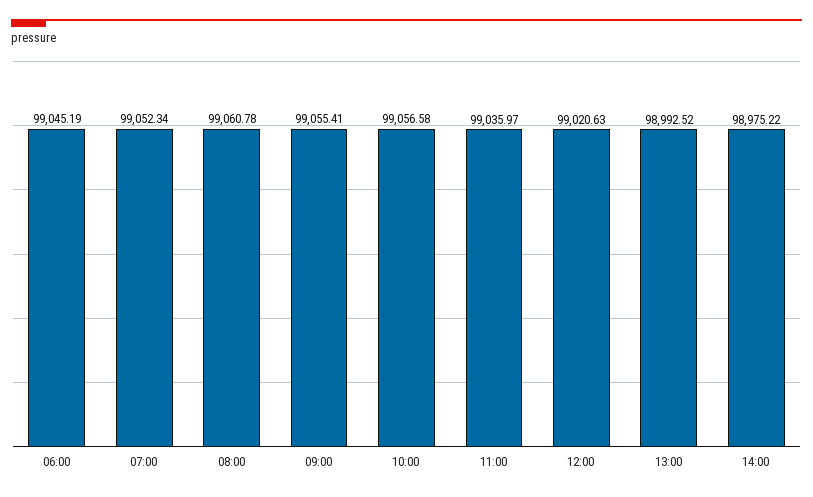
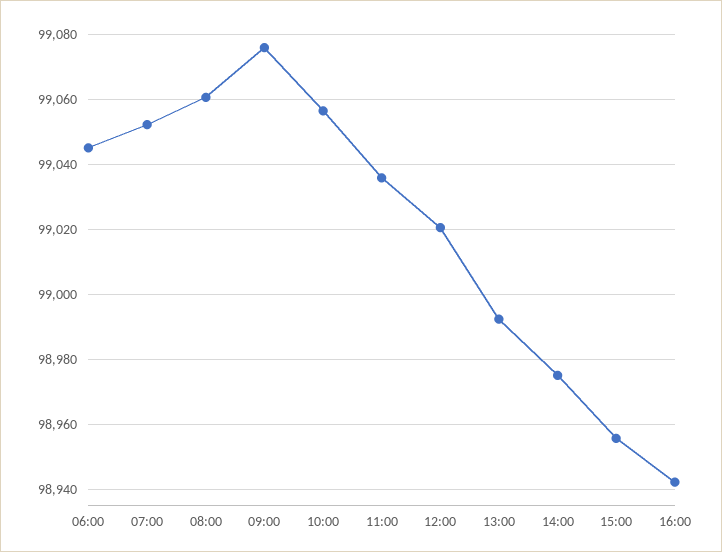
09:00: 99055.41 -> 99076
15:00: none -> 98956
16:00: none -> 98942

